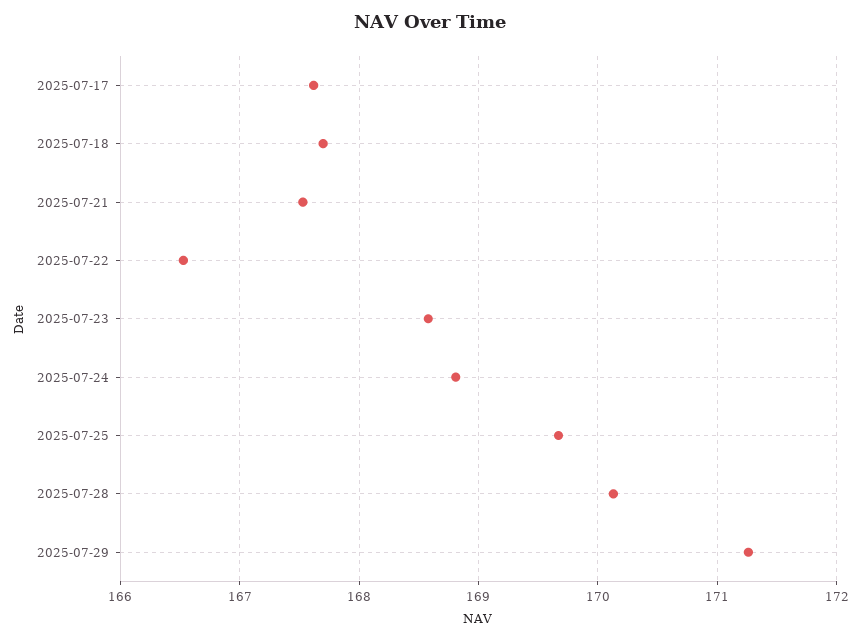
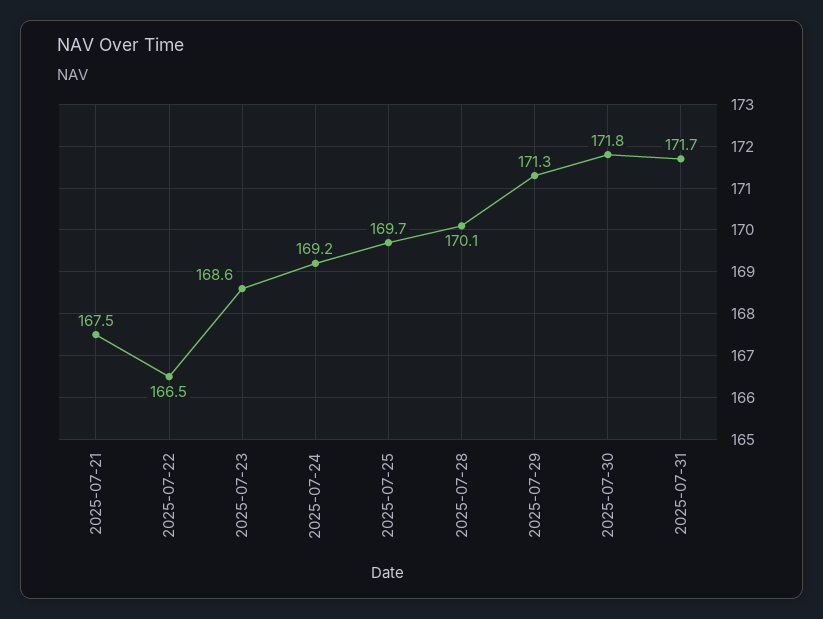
2025-07-17: 167.6 -> none
2025-07-18: 167.7 -> none
2025-07-24: 168.8 -> 169.2
2025-07-30: none -> 171.8
2025-07-31: none -> 171.7

